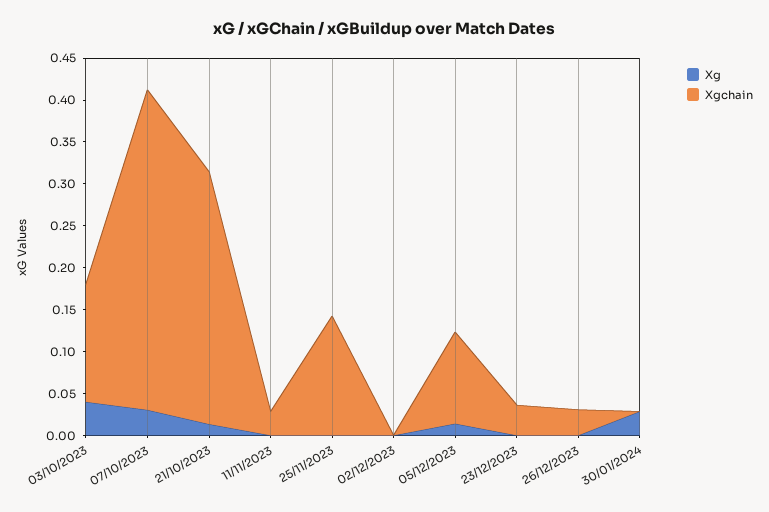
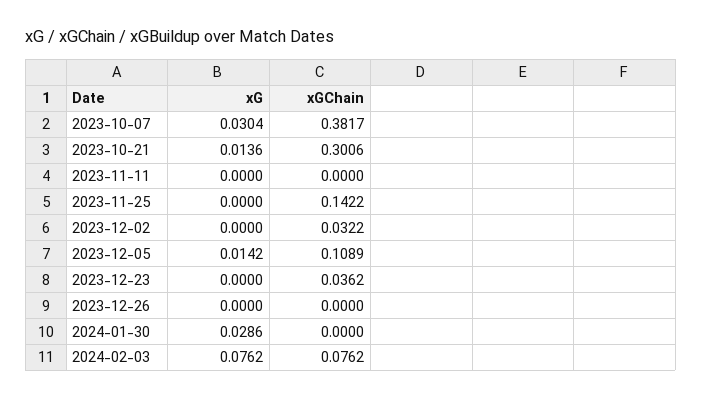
Xg, 03/10/2023: 0.04 -> none
Xgchain, 03/10/2023: 0.14 -> none
Xgchain, 11/11/2023: 0.03 -> 0
Xgchain, 02/12/2023: 0 -> 0.0322
Xgchain, 26/12/2023: 0.03 -> 0
Xg, 2024-02-03: none -> 0.0762
Xgchain, 2024-02-03: none -> 0.0762

